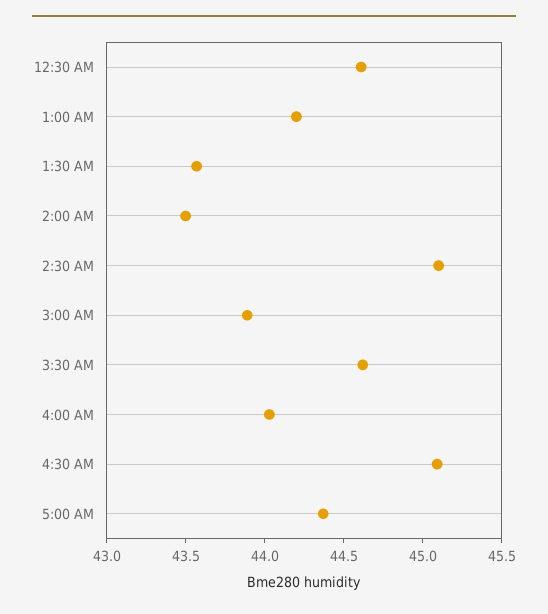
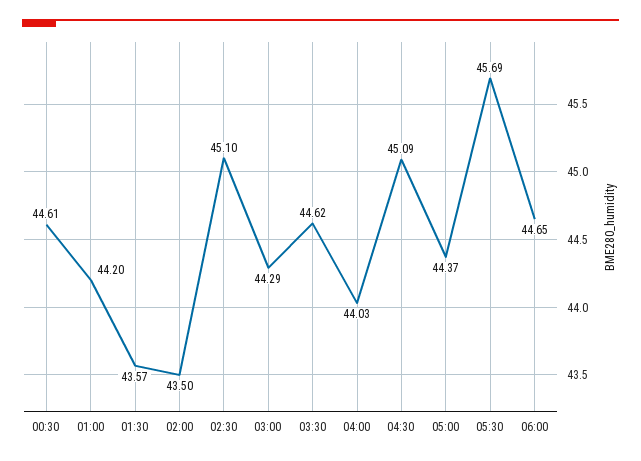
3:00 AM: 43.9 -> 44.29
05:30: none -> 45.69
06:00: none -> 44.65

